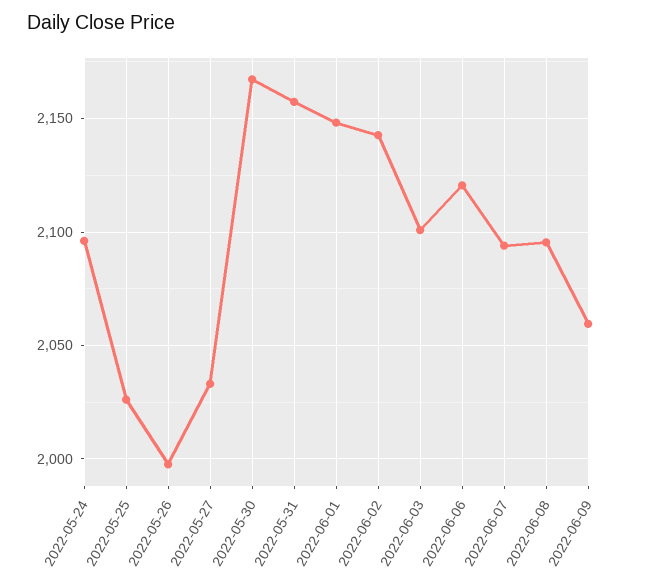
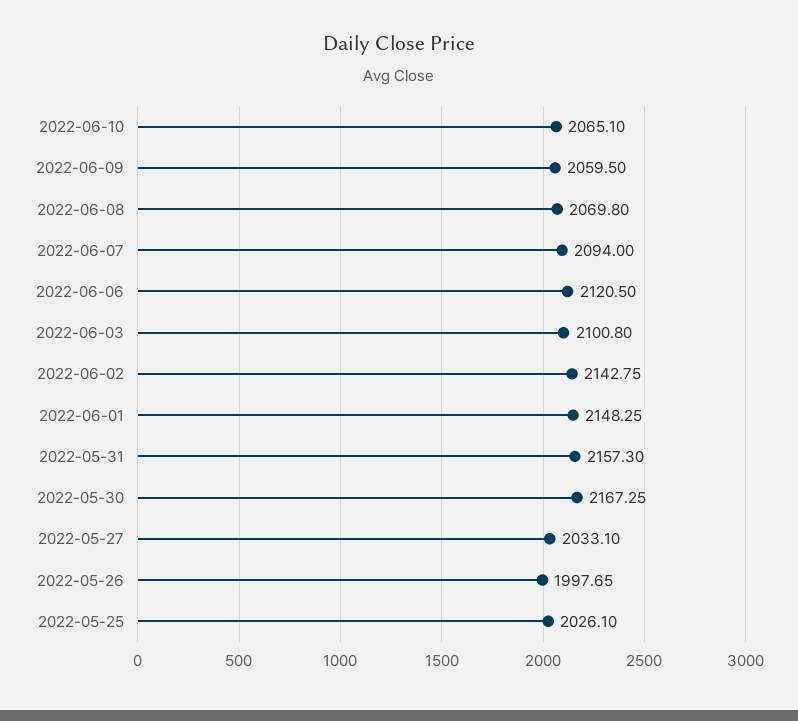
2022-05-24: 2095 -> none
2022-06-08: 2095 -> 2069.8
2022-06-10: none -> 2065.1

